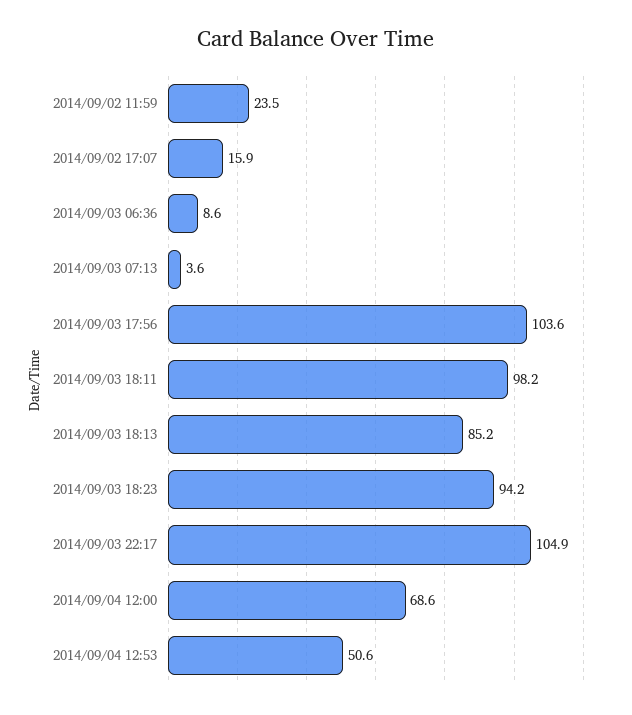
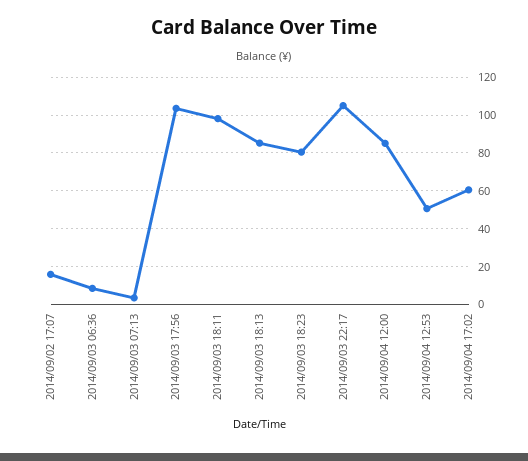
2014/09/02 11:59: 23.5 -> none
2014/09/03 18:23: 94.2 -> 80
2014/09/04 12:00: 68.6 -> 85
2014/09/04 17:02: none -> 60

